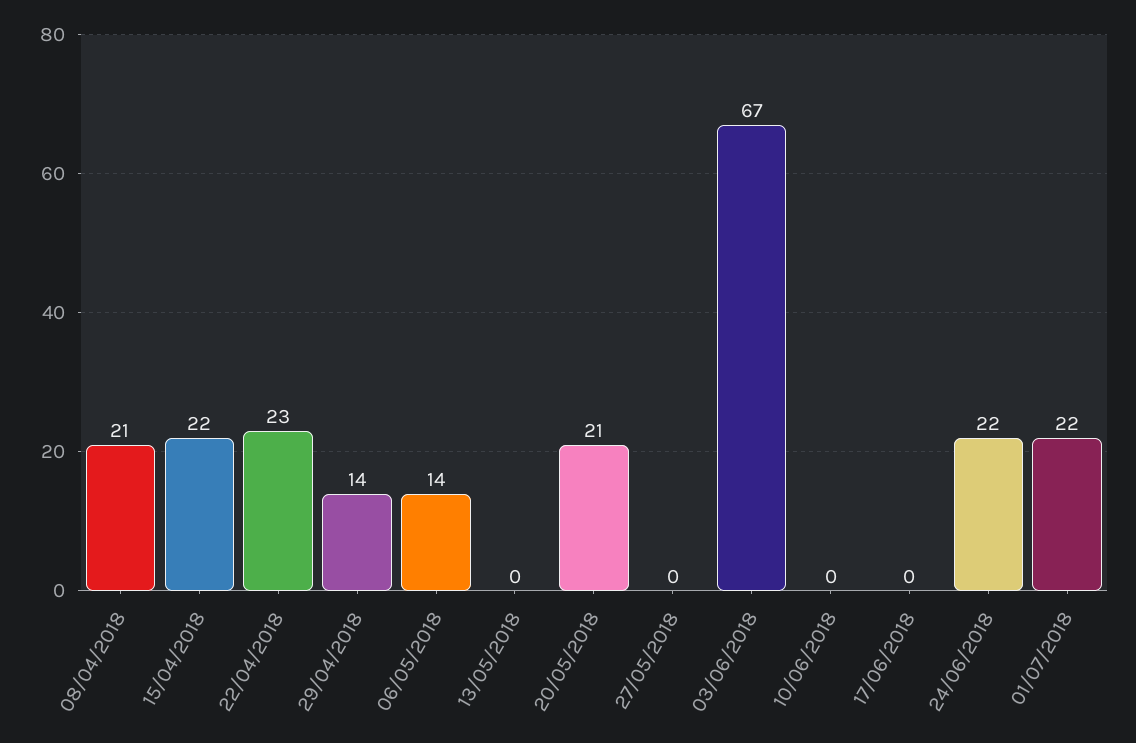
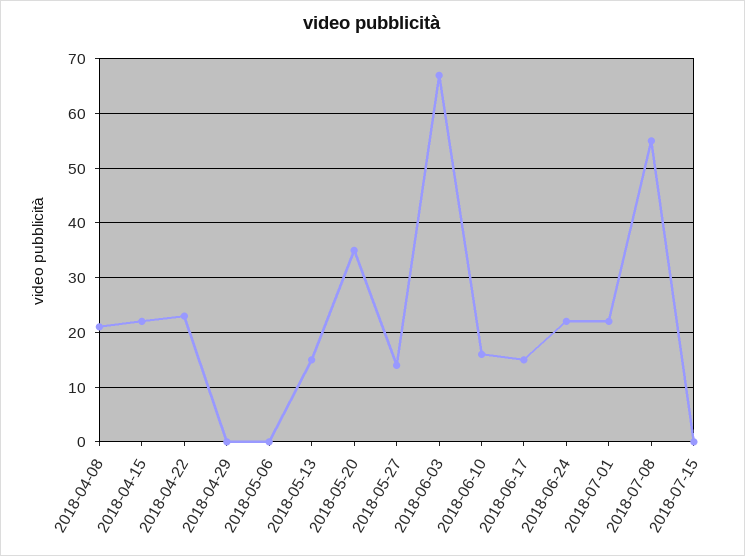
29/04/2018: 14 -> 0
06/05/2018: 14 -> 0
13/05/2018: 0 -> 15
20/05/2018: 21 -> 35
27/05/2018: 0 -> 15
10/06/2018: 0 -> 15
17/06/2018: 0 -> 15
2018-07-08: none -> 55
2018-07-15: none -> 0

